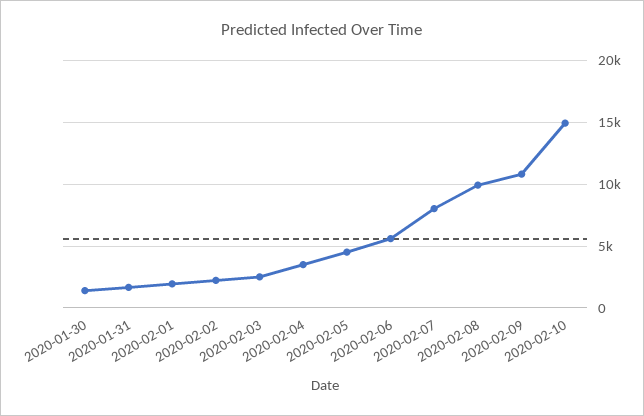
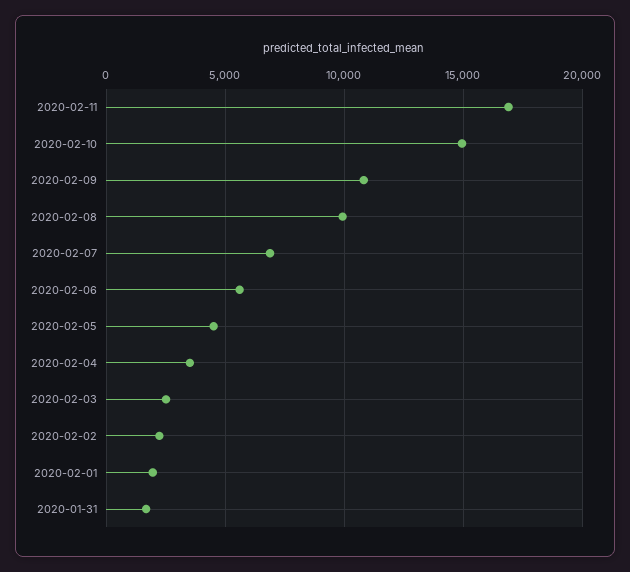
2020-01-30: 1500 -> none
2020-02-07: 8000 -> 7000
2020-02-11: none -> 17000

